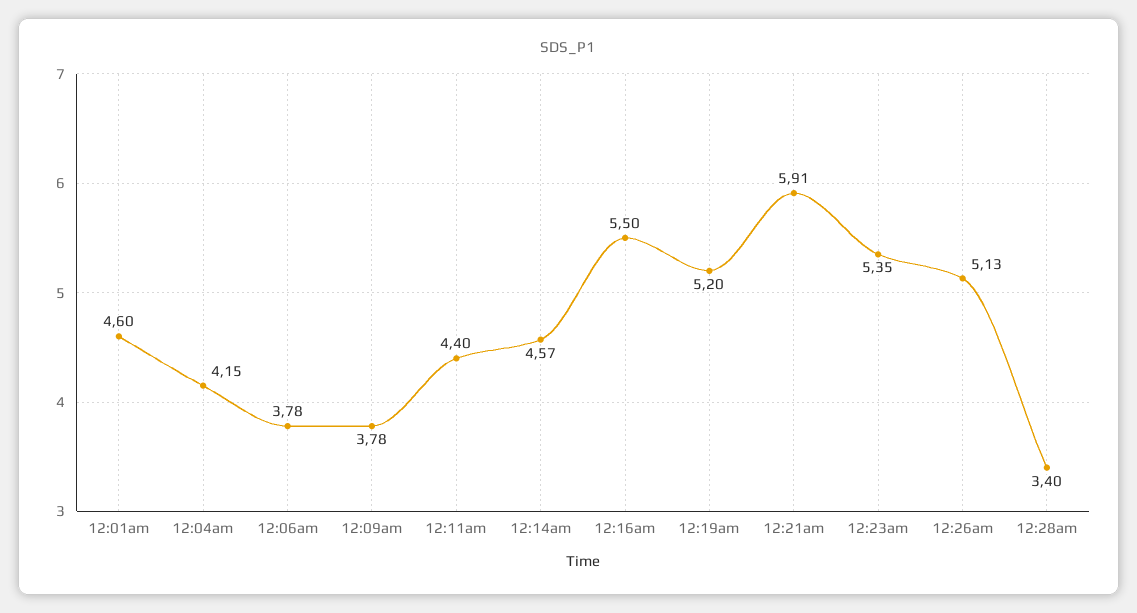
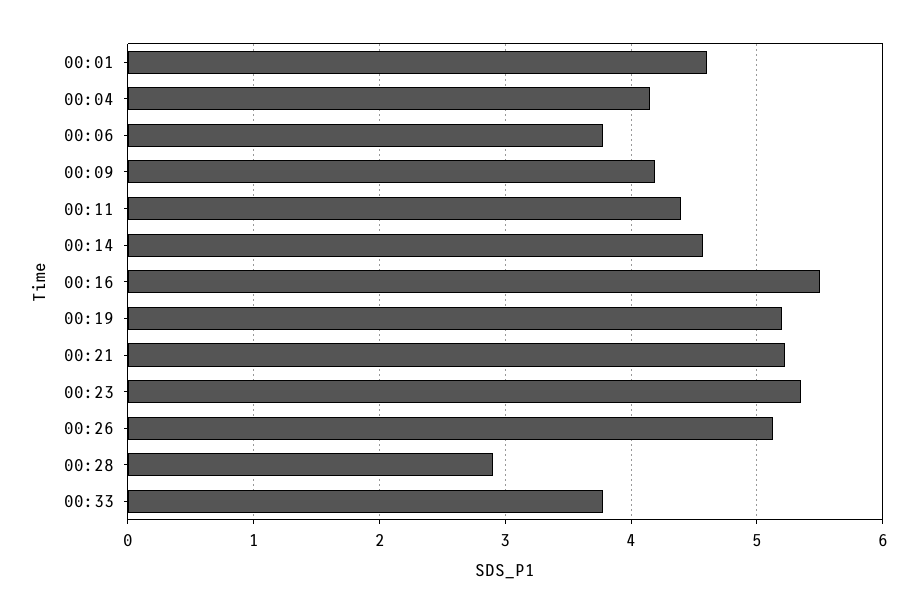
12:09am: 3.78 -> 4.2
12:21am: 5.91 -> 5.2
12:28am: 3.4 -> 2.9
00:33: none -> 3.8

